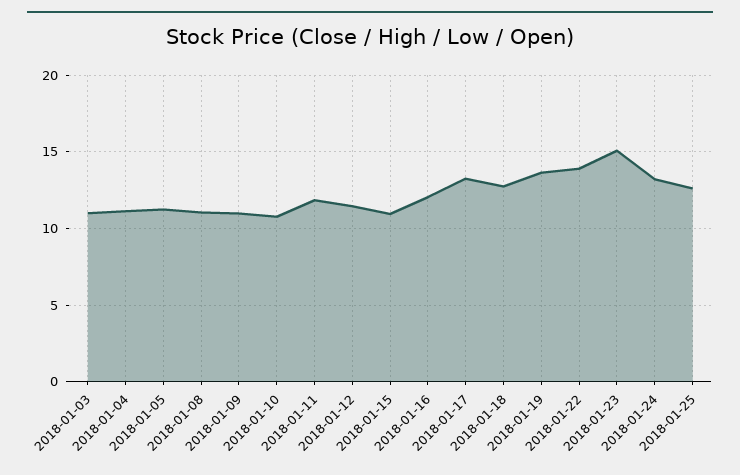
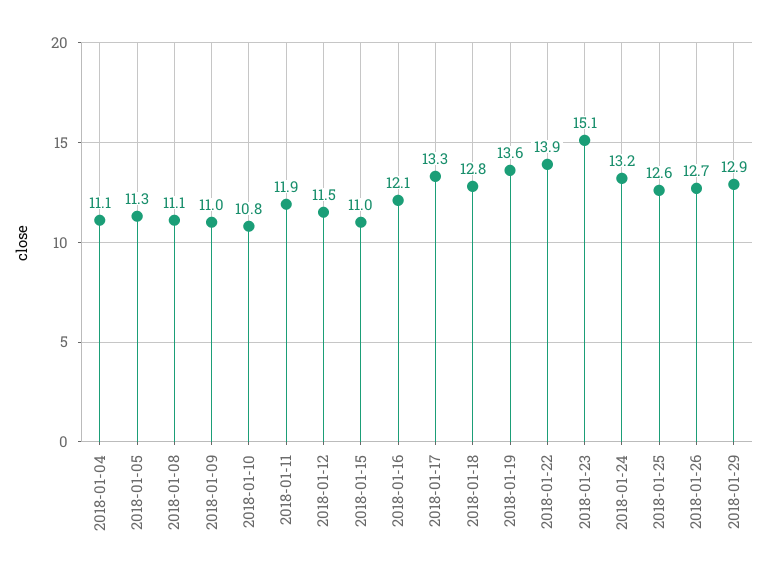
2018-01-03: 11 -> none
2018-01-26: none -> 12.7
2018-01-29: none -> 12.9

